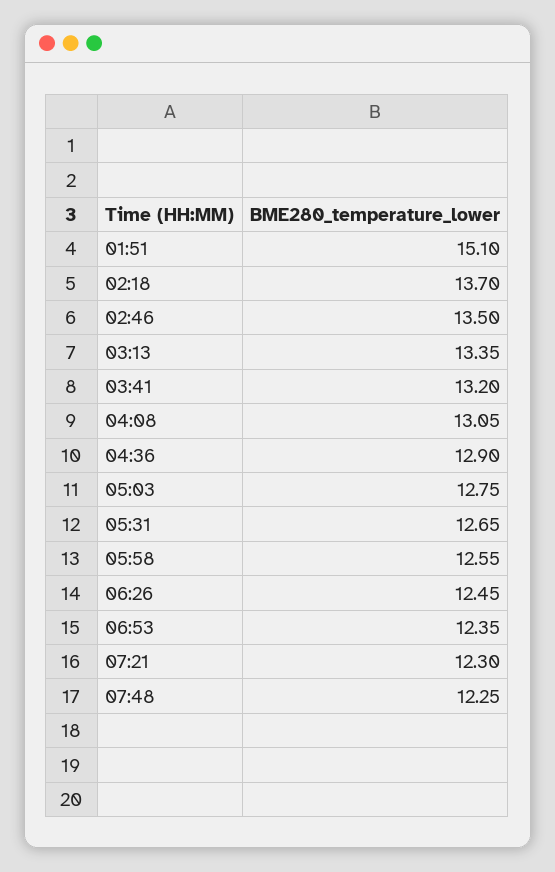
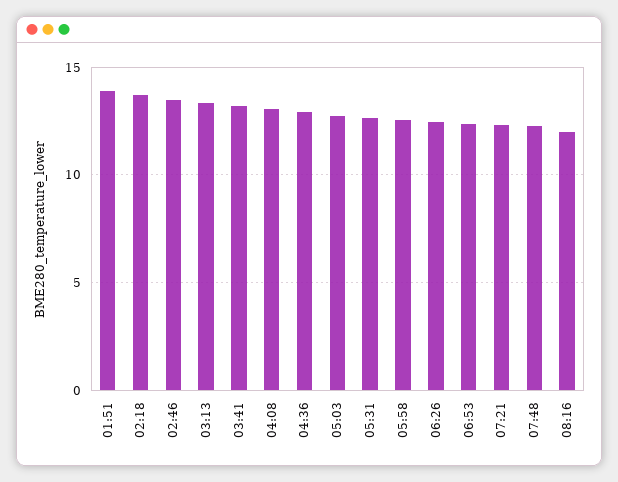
01:51: 15.1 -> 14
08:16: none -> 12

